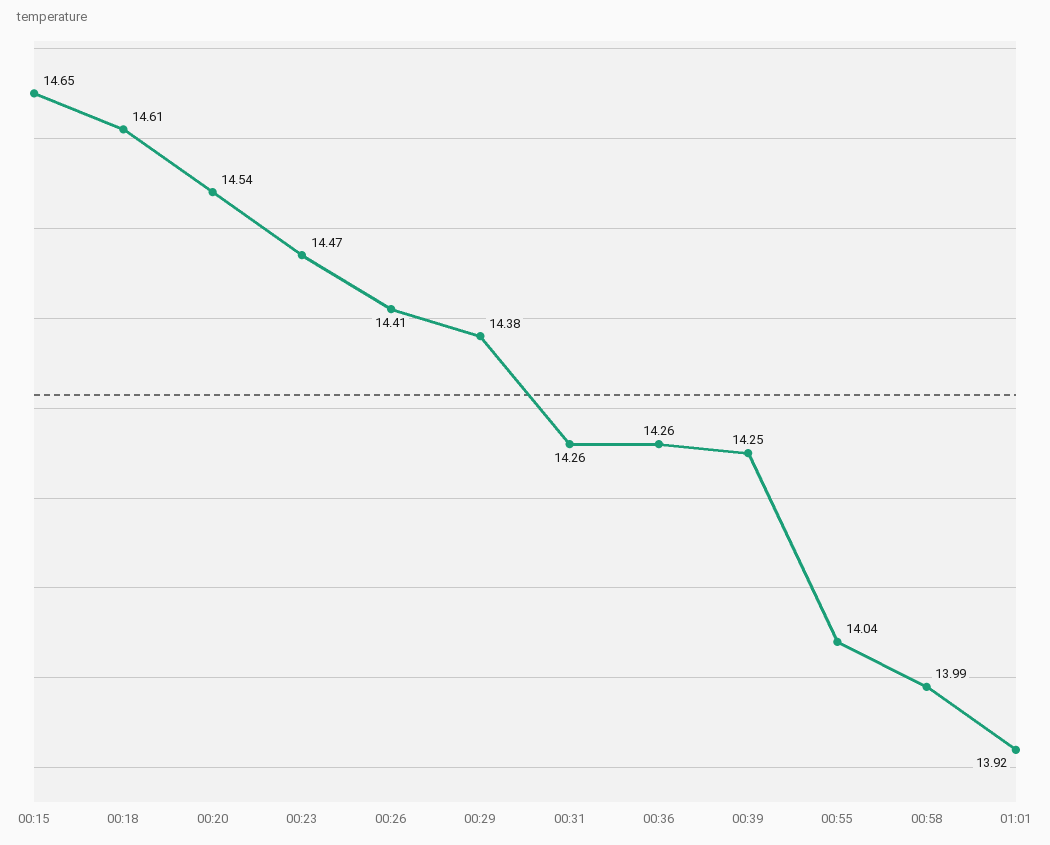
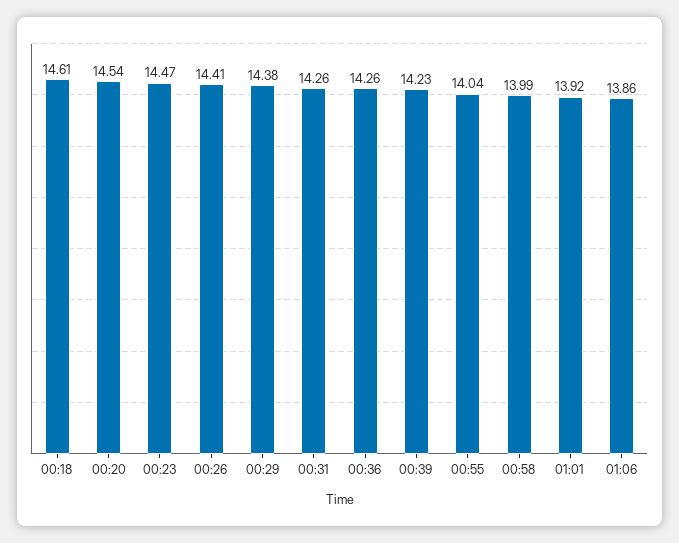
00:15: 14.65 -> none
00:39: 14.25 -> 14.23
01:06: none -> 13.86

